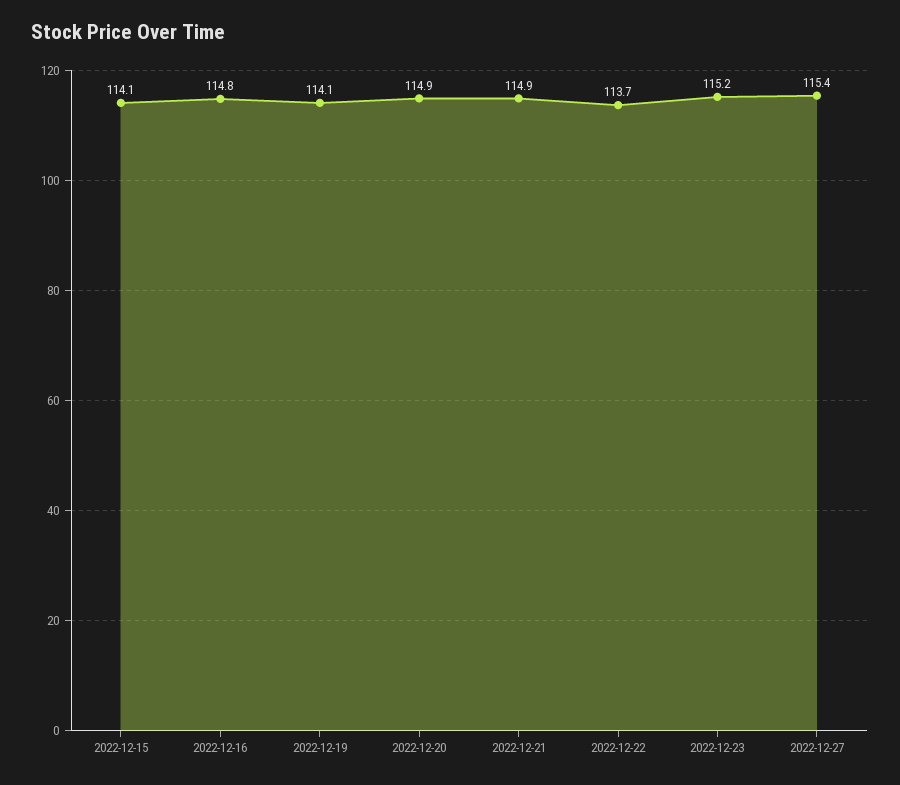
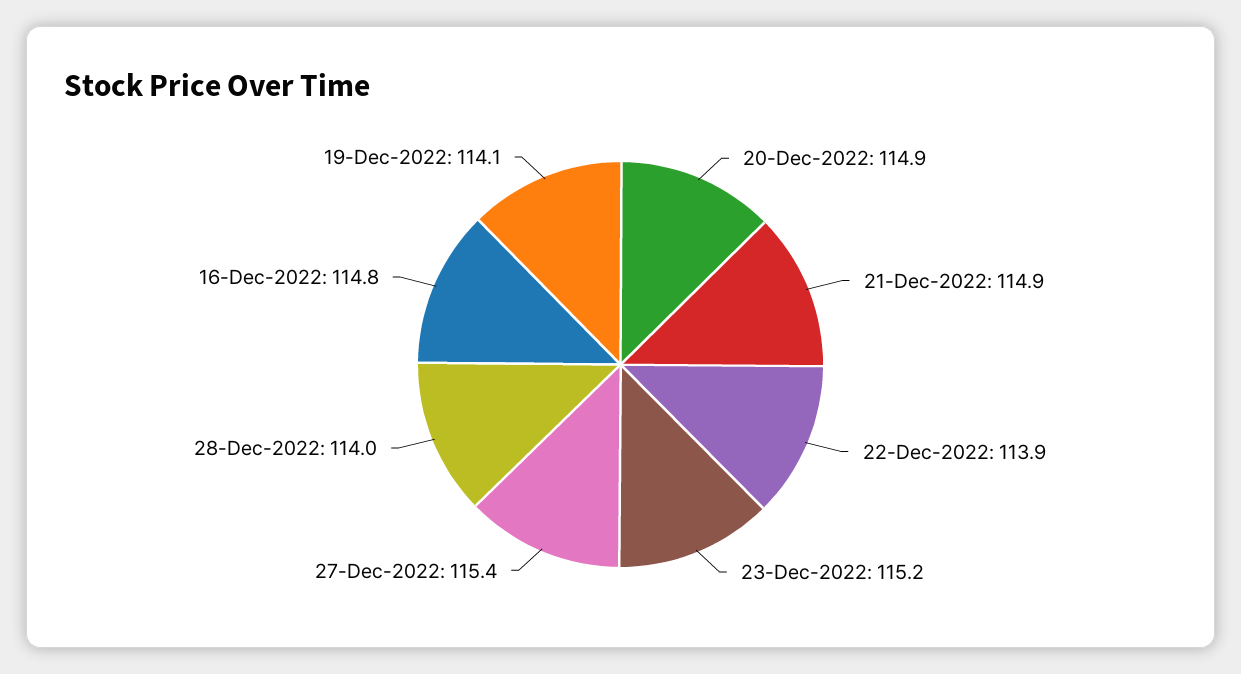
2022-12-15: 114.1 -> none
2022-12-22: 113.7 -> 113.9
28-Dec-2022: none -> 114

